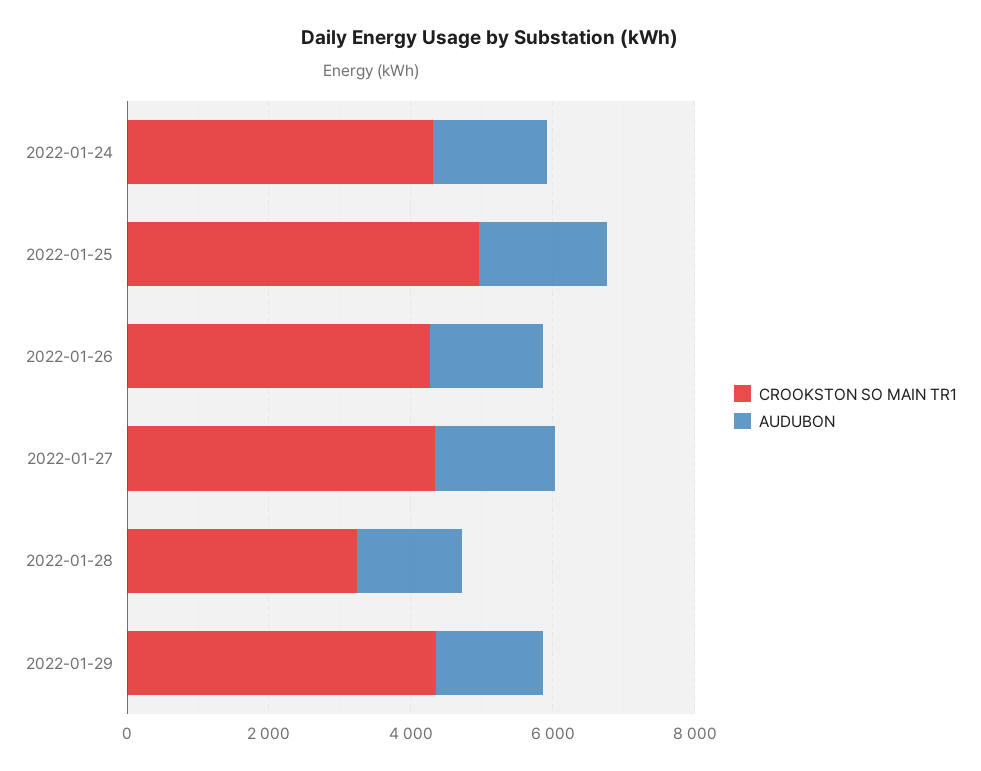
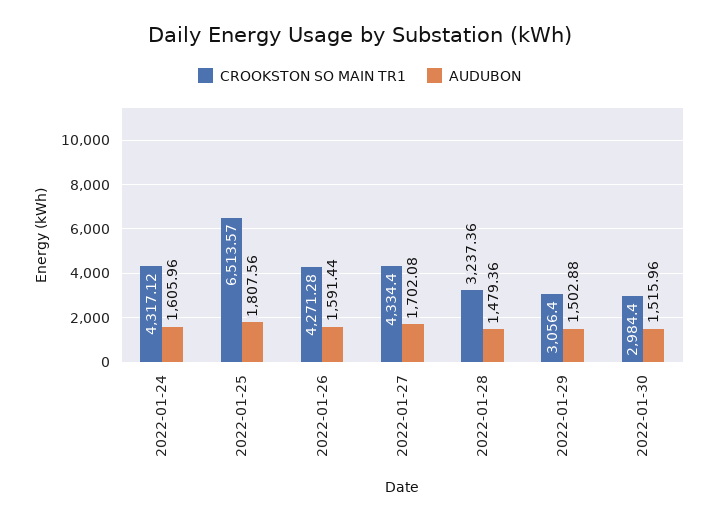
CROOKSTON SO MAIN TR1, 2022-01-25: 5000 -> 6513.57
CROOKSTON SO MAIN TR1, 2022-01-29: 4500 -> 3056.4
CROOKSTON SO MAIN TR1, 2022-01-30: none -> 2984.4
AUDUBON, 2022-01-30: none -> 1515.96

